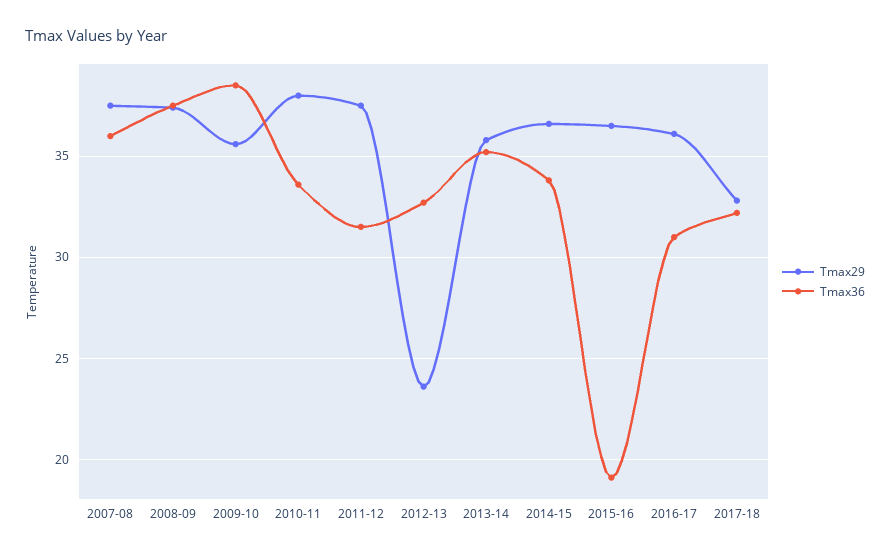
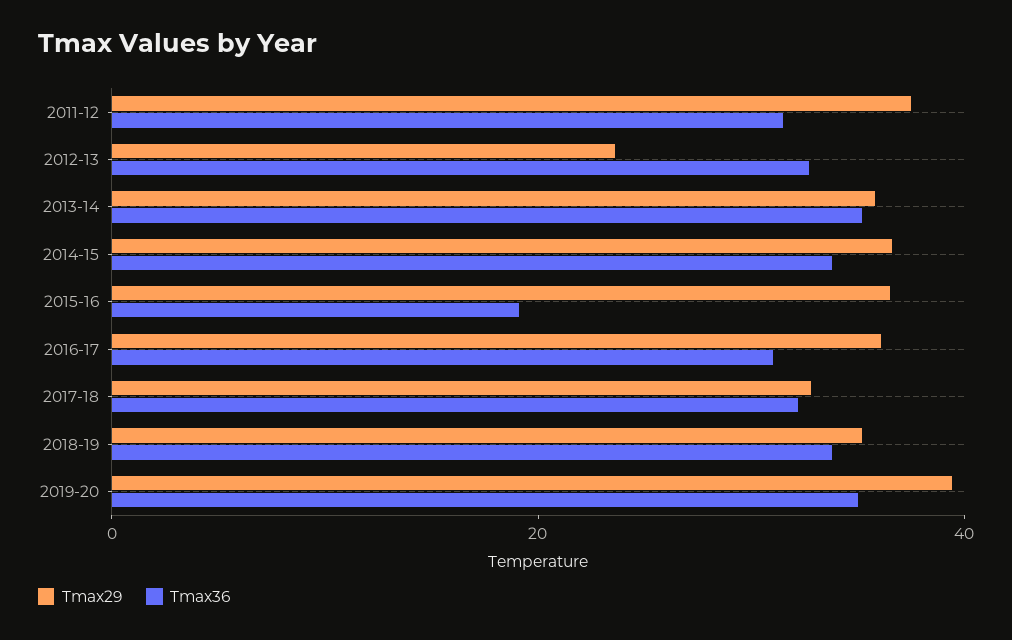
Tmax29, 2007-08: 37.5 -> none
Tmax36, 2007-08: 36 -> none
Tmax29, 2008-09: 37.5 -> none
Tmax36, 2008-09: 37.5 -> none
Tmax29, 2009-10: 35.5 -> none
Tmax36, 2009-10: 38.5 -> none
Tmax29, 2010-11: 38 -> none
Tmax36, 2010-11: 33.5 -> none
Tmax29, 2018-19: none -> 35
Tmax36, 2018-19: none -> 35
Tmax29, 2019-20: none -> 40
Tmax36, 2019-20: none -> 35

